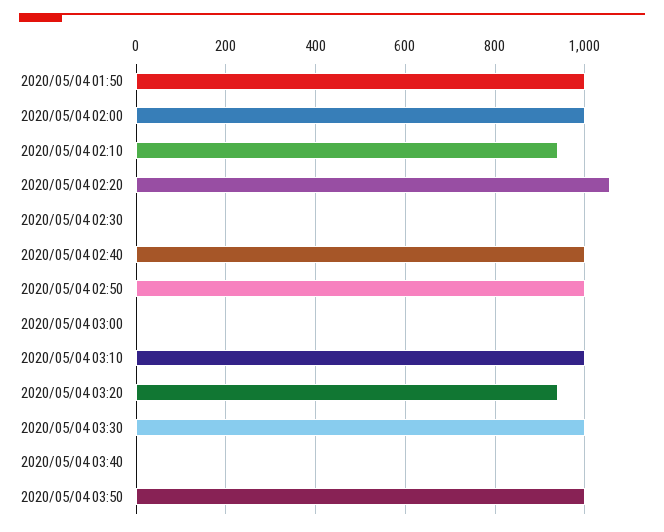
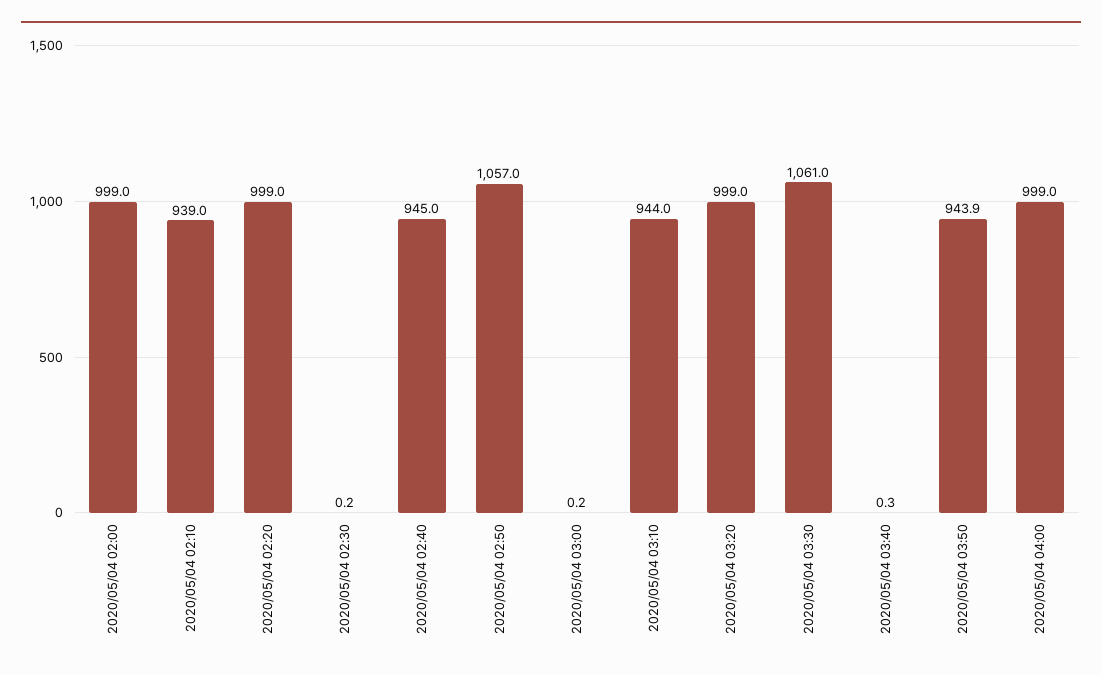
2020/05/04 01:50: 1000 -> none
2020/05/04 02:20: 1060 -> 999
2020/05/04 02:40: 1000 -> 945
2020/05/04 02:50: 1000 -> 1057
2020/05/04 03:10: 1000 -> 944
2020/05/04 03:20: 940 -> 999
2020/05/04 03:30: 1000 -> 1061
2020/05/04 03:50: 1000 -> 943.9
2020/05/04 04:00: none -> 999

